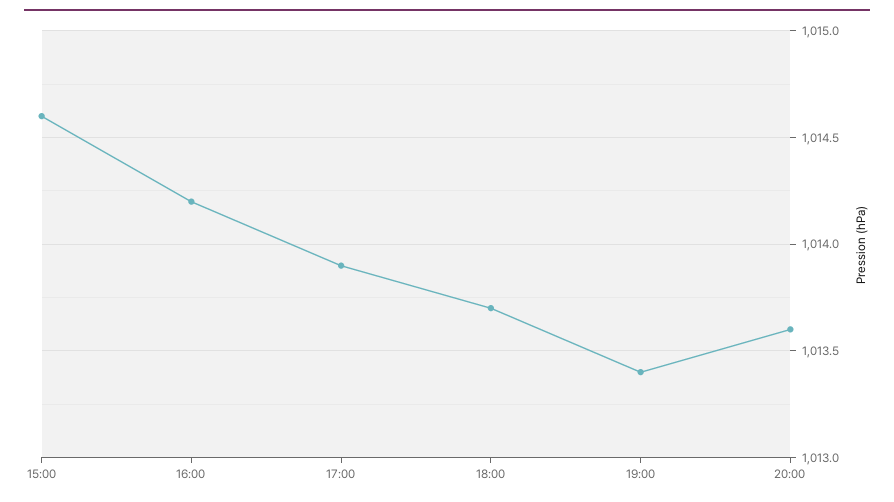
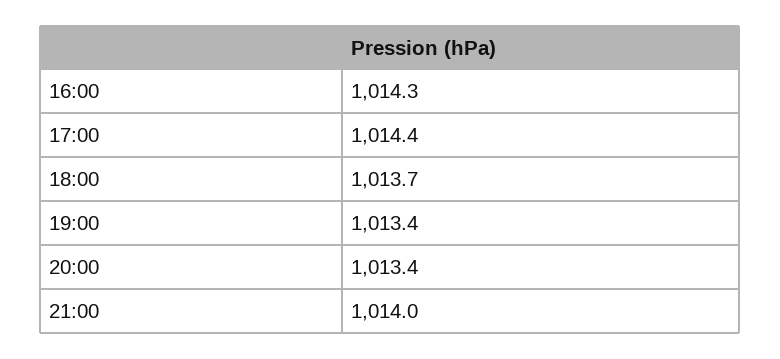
15:00: 1014.6 -> none
16:00: 1014.2 -> 1014.3
17:00: 1013.9 -> 1014.4
20:00: 1013.6 -> 1013.4
21:00: none -> 1014

